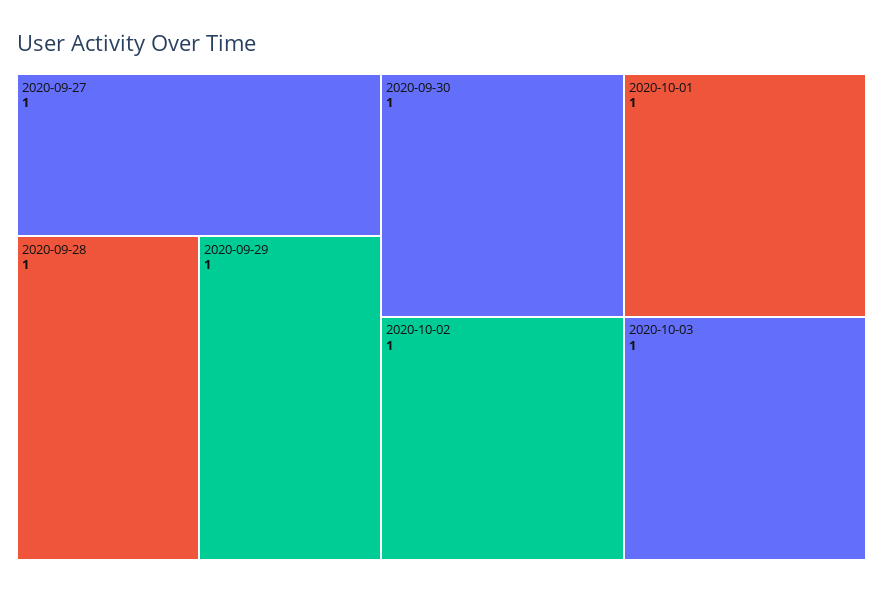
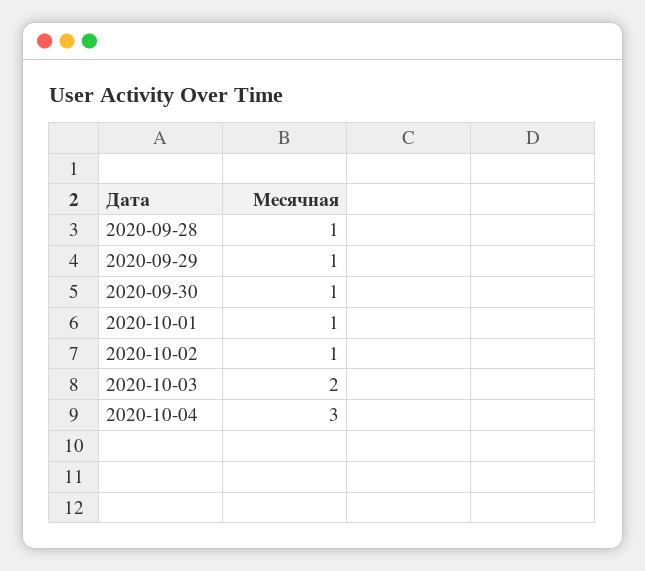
2020-09-27: 1 -> none
2020-10-03: 1 -> 2
2020-10-04: none -> 3

